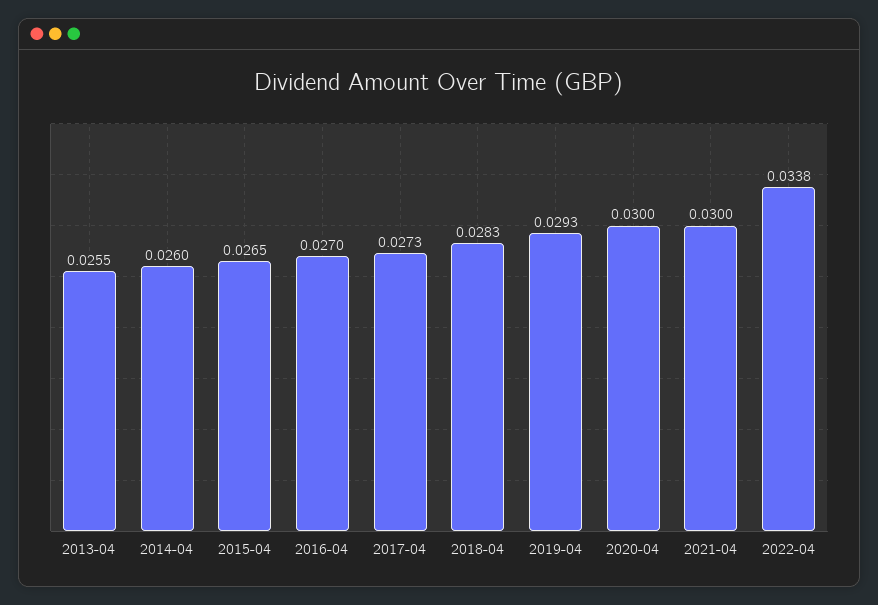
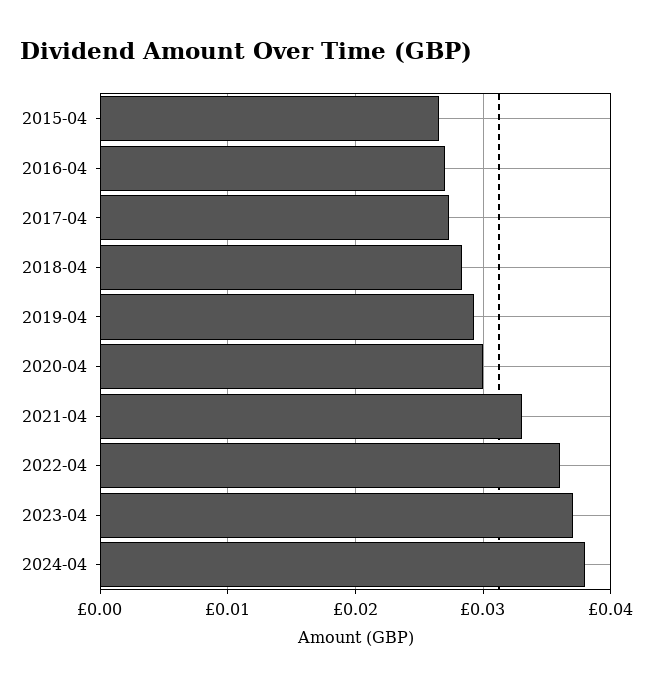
2013-04: 0.0255 -> none
2014-04: 0.026 -> none
2021-04: 0.03 -> 0.033
2022-04: 0.0338 -> 0.036
2023-04: none -> 0.037
2024-04: none -> 0.038

